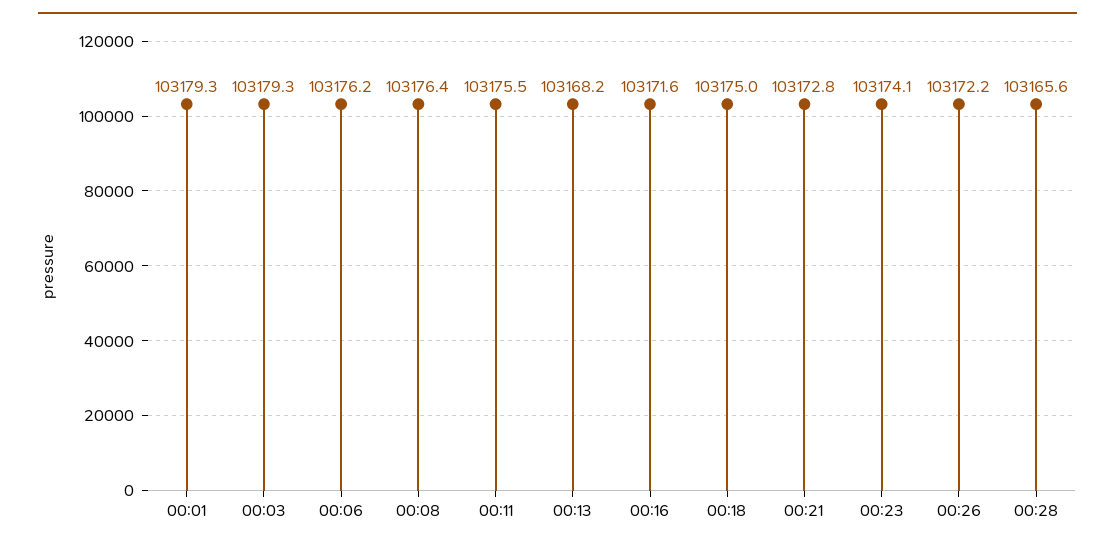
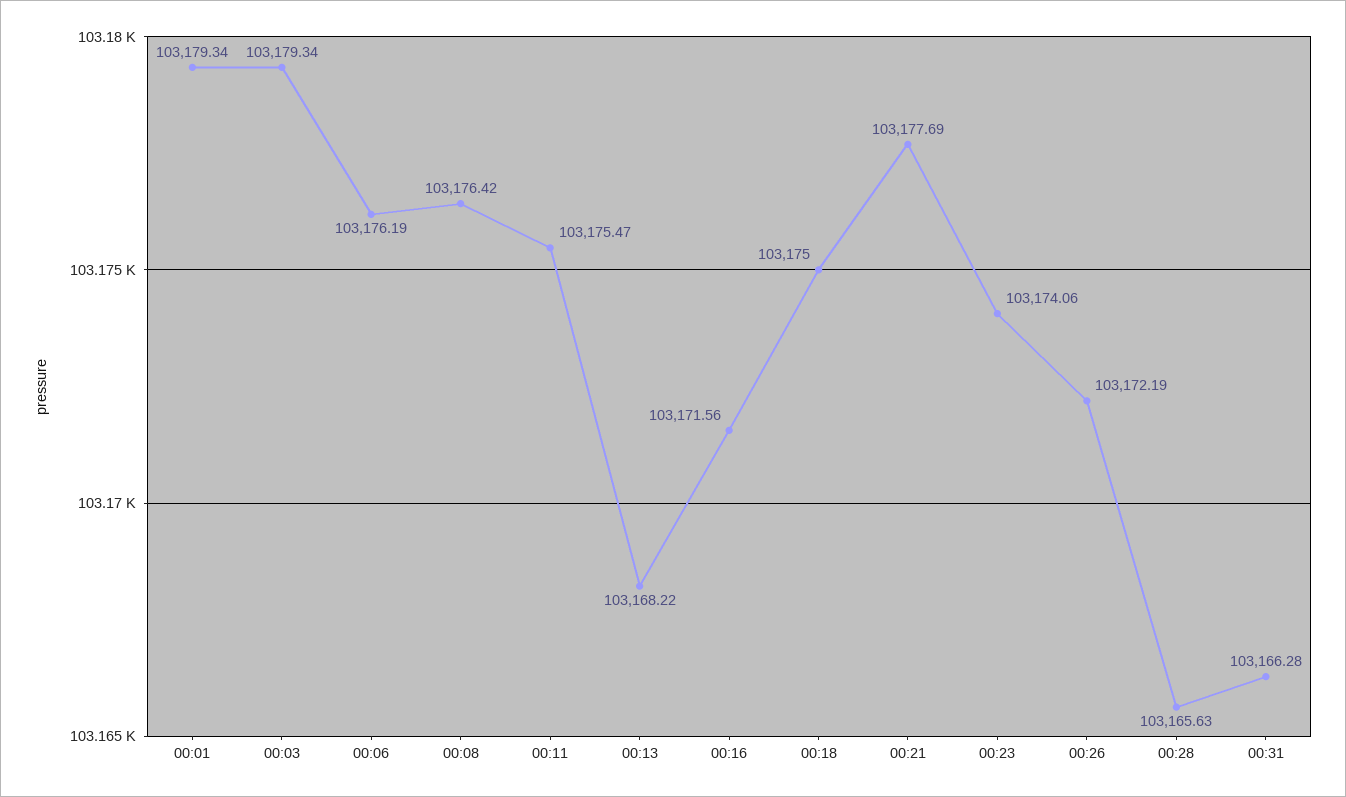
00:21: 103172.8 -> 103177.69
00:31: none -> 103166.28

